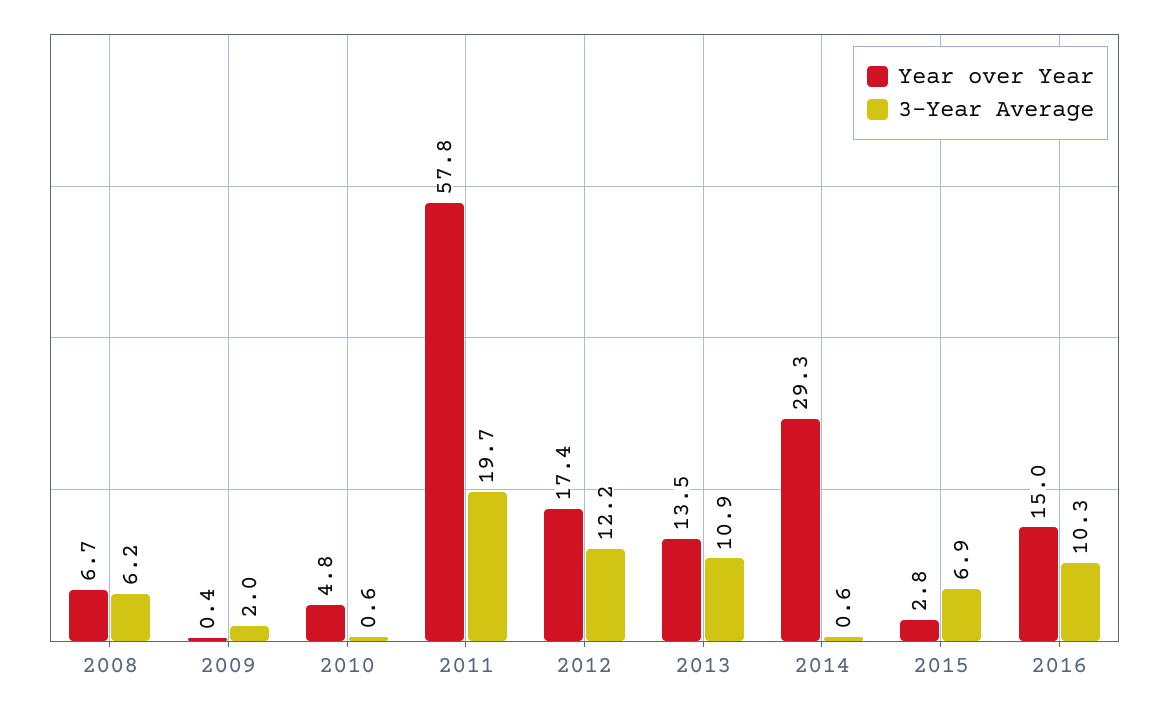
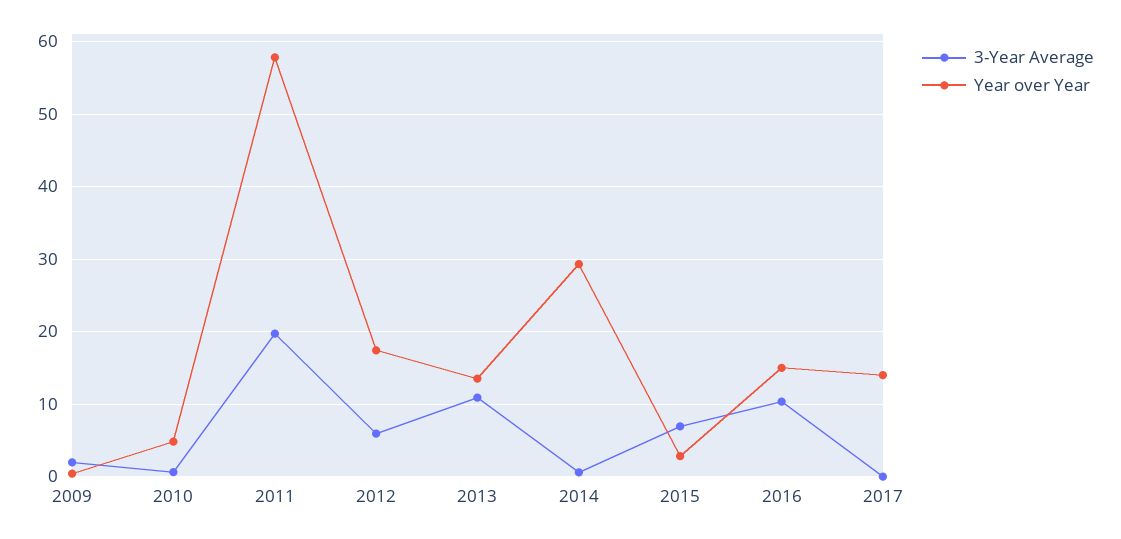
Year over Year, 2008: 6.7 -> none
3-Year Average, 2008: 6.2 -> none
3-Year Average, 2012: 12.2 -> 6
3-Year Average, 2017: none -> 0
Year over Year, 2017: none -> 14

